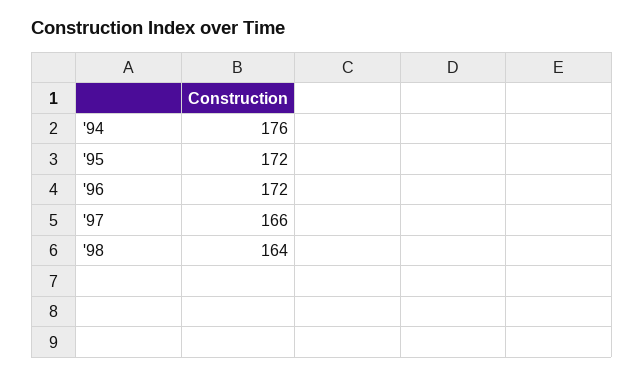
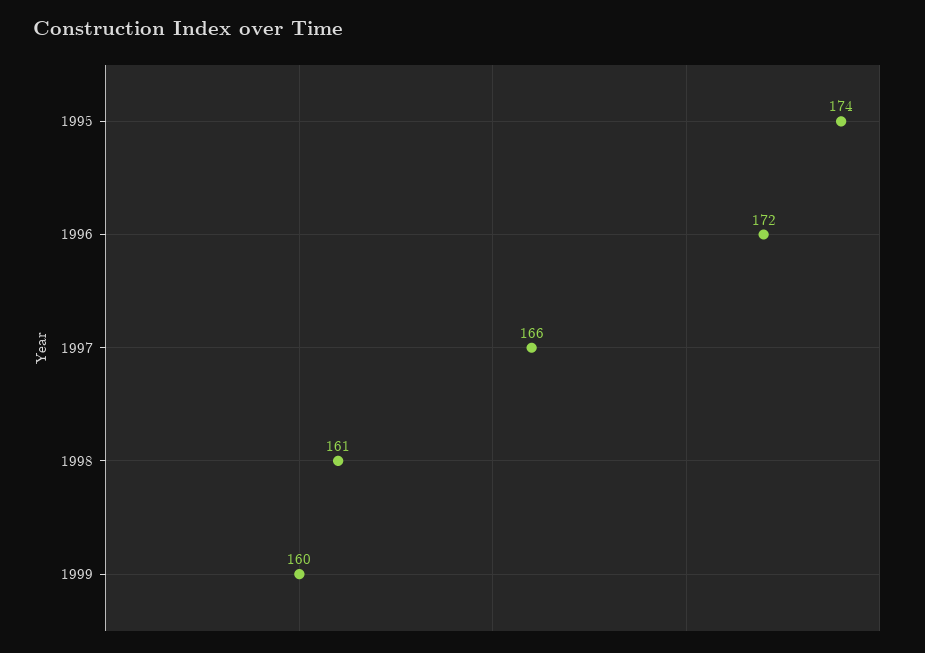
'94: 176 -> none
'95: 172 -> 174
'98: 164 -> 161
1999: none -> 160

